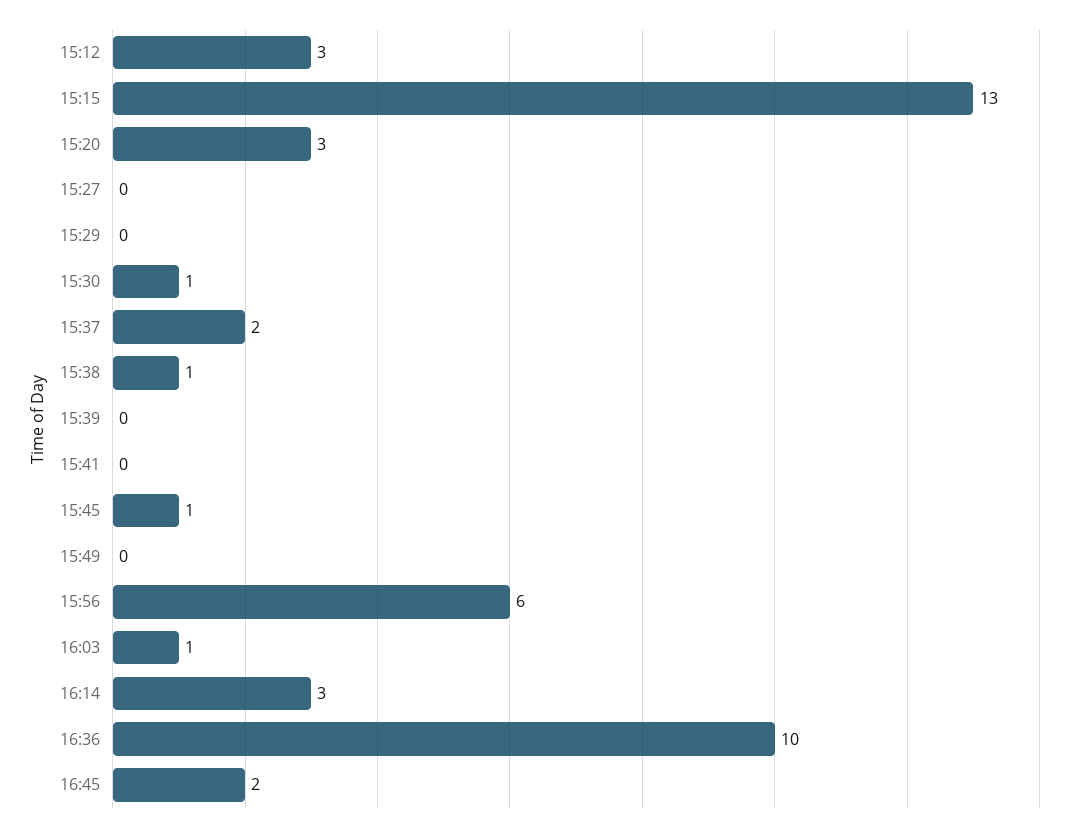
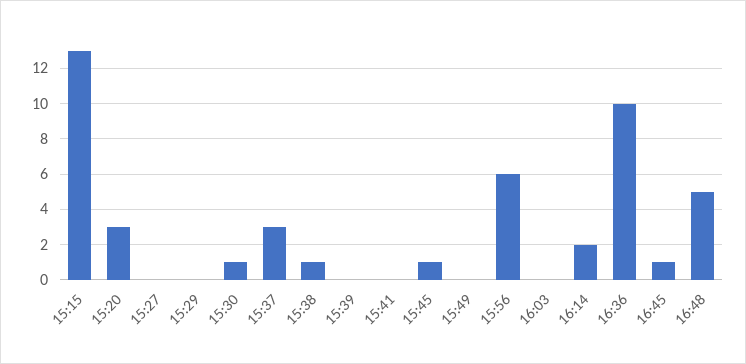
15:12: 3 -> none
15:37: 2 -> 3
16:03: 1 -> 0
16:14: 3 -> 2
16:45: 2 -> 1
16:48: none -> 5

